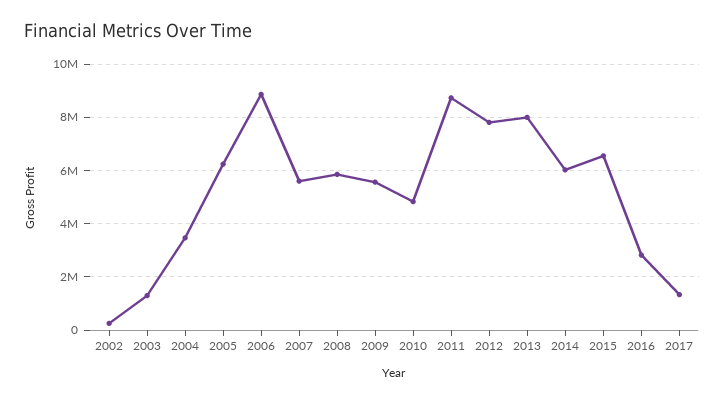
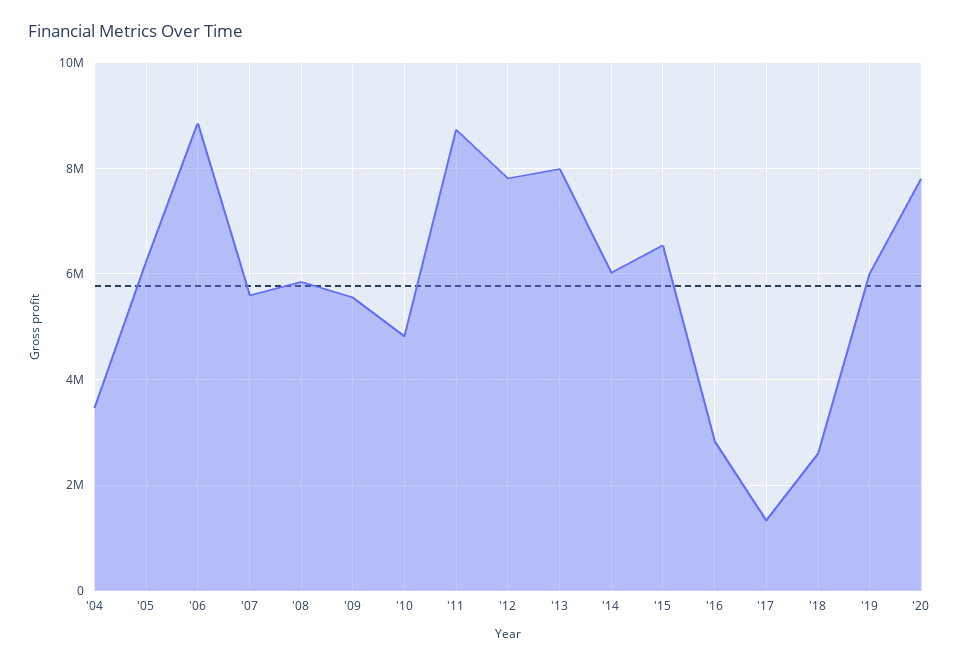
2002: 250000 -> none
2003: 1250000 -> none
'18: none -> 2600000
'19: none -> 6000000
'20: none -> 7800000

